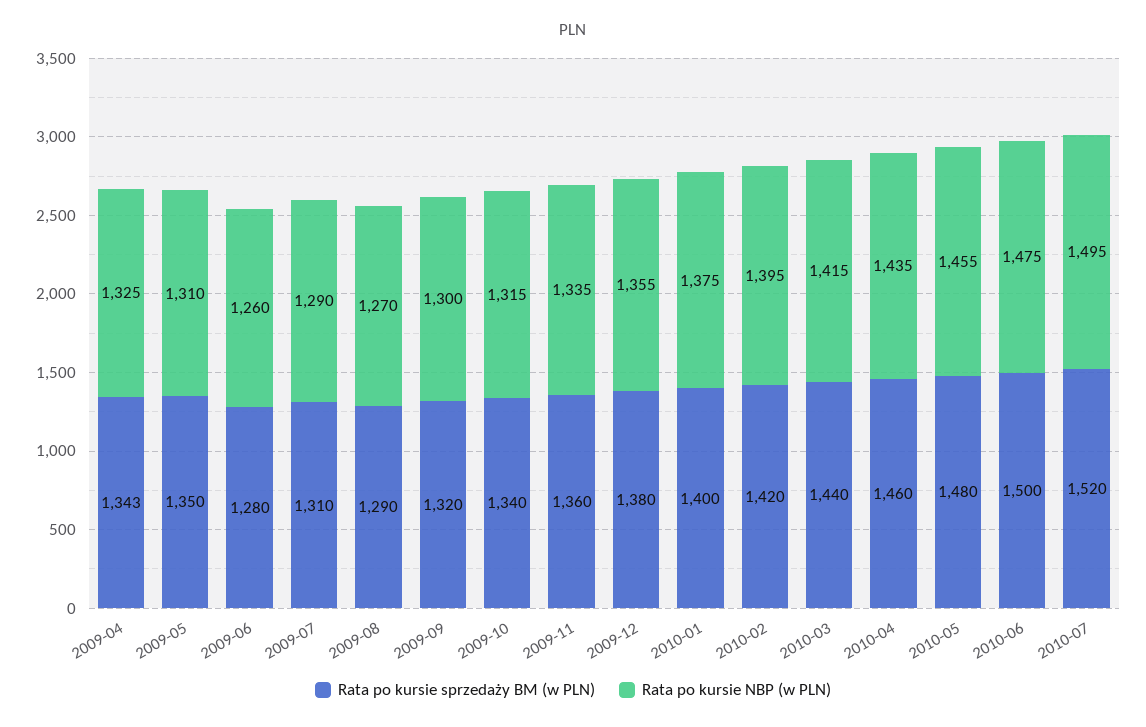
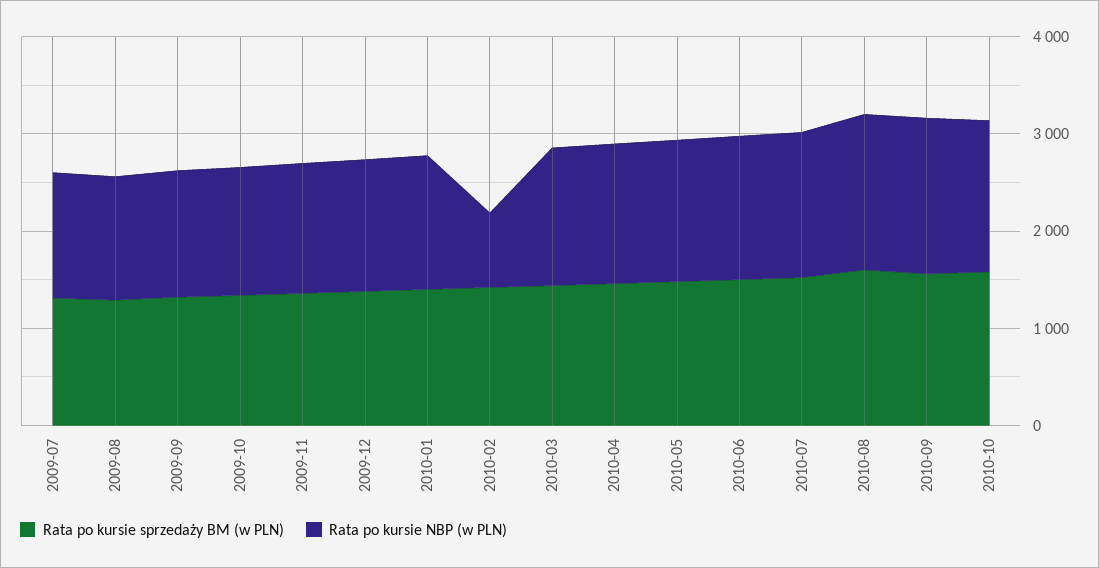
Rata po kursie sprzedaży BM (w PLN), 2009-04: 1343 -> none
Rata po kursie NBP (w PLN), 2009-04: 1325 -> none
Rata po kursie sprzedaży BM (w PLN), 2009-05: 1350 -> none
Rata po kursie NBP (w PLN), 2009-05: 1310 -> none
Rata po kursie sprzedaży BM (w PLN), 2009-06: 1280 -> none
Rata po kursie NBP (w PLN), 2009-06: 1260 -> none
Rata po kursie NBP (w PLN), 2010-02: 1395 -> 800
Rata po kursie sprzedaży BM (w PLN), 2010-08: none -> 1600
Rata po kursie NBP (w PLN), 2010-08: none -> 1600
Rata po kursie sprzedaży BM (w PLN), 2010-09: none -> 1600
Rata po kursie NBP (w PLN), 2010-09: none -> 1600
Rata po kursie sprzedaży BM (w PLN), 2010-10: none -> 1600
Rata po kursie NBP (w PLN), 2010-10: none -> 1600

